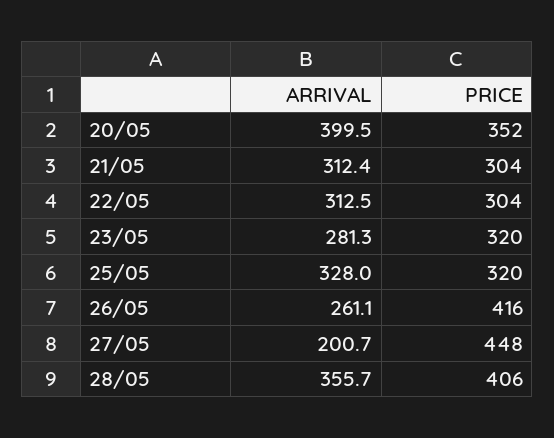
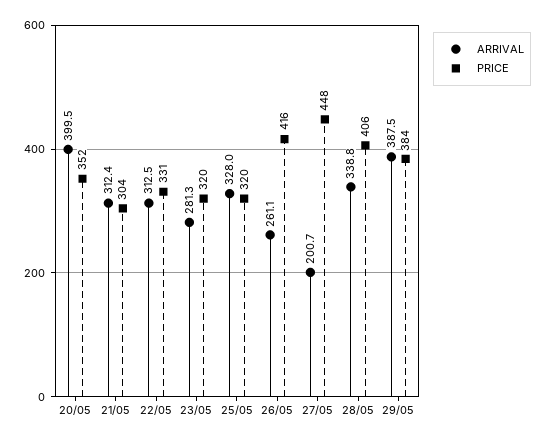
PRICE, 22/05: 304 -> 331
ARRIVAL, 28/05: 355.7 -> 338.8
ARRIVAL, 29/05: none -> 387.5
PRICE, 29/05: none -> 384

